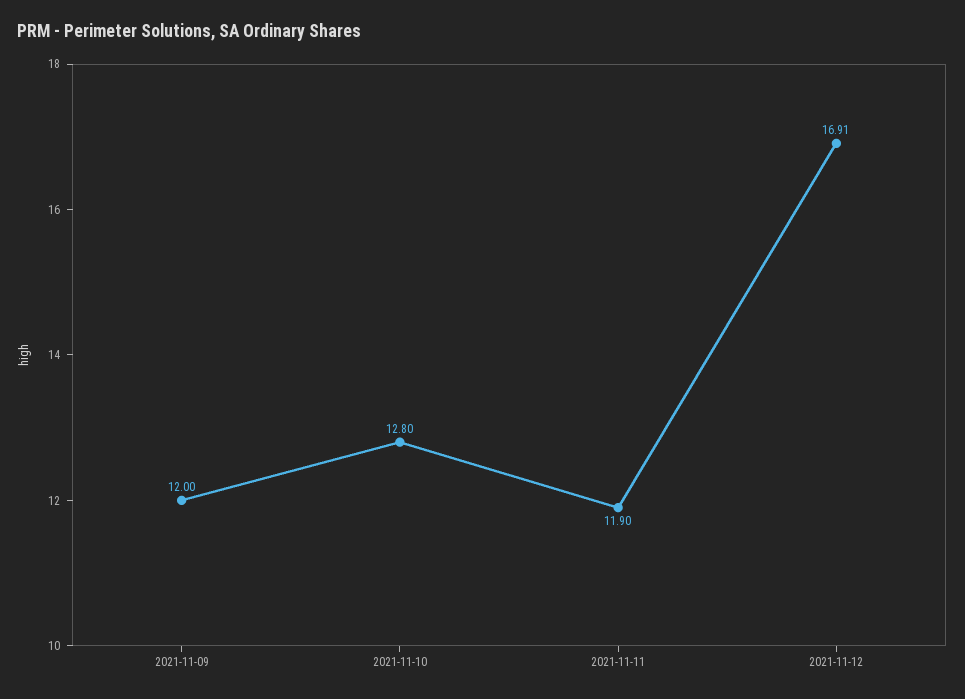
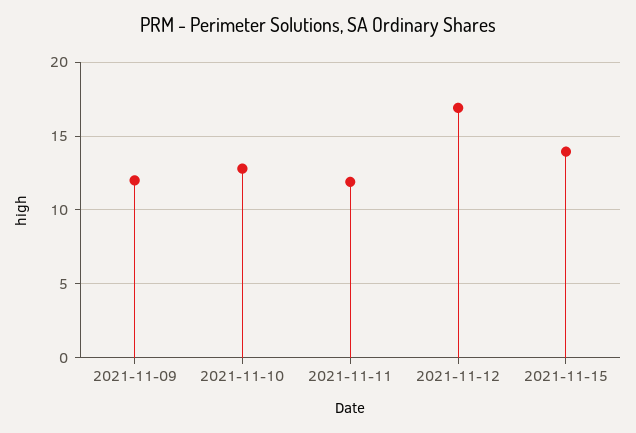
2021-11-15: none -> 14

